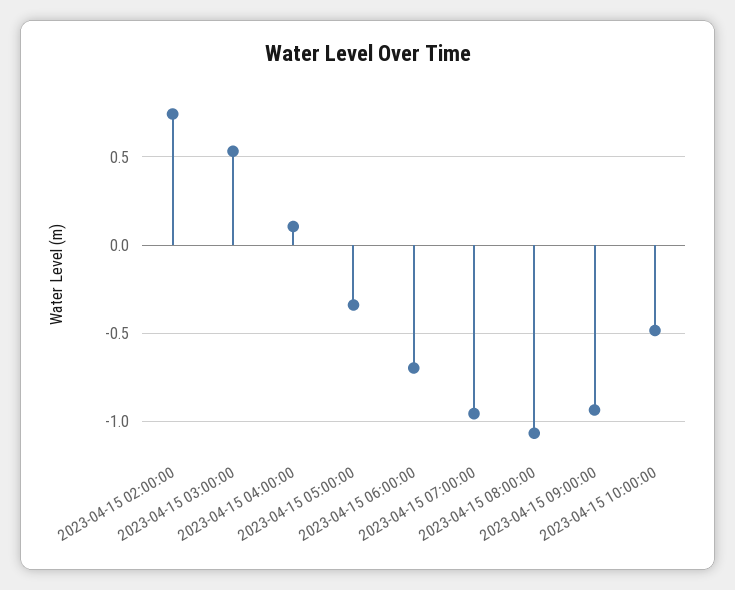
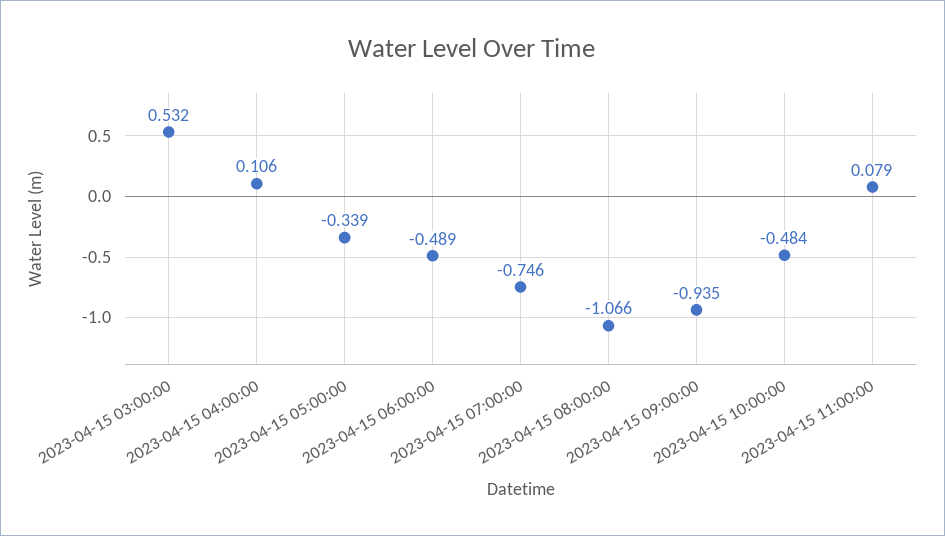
2023-04-15 02:00:00: 0.75 -> none
2023-04-15 06:00:00: -0.7 -> -0.489
2023-04-15 07:00:00: -0.95 -> -0.746
2023-04-15 11:00:00: none -> 0.079

